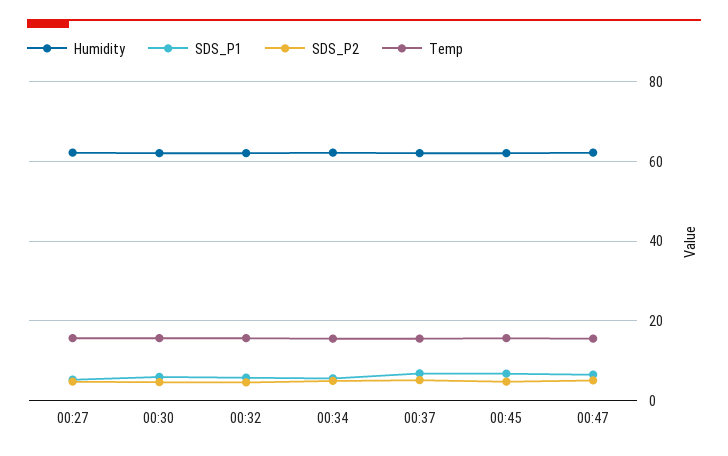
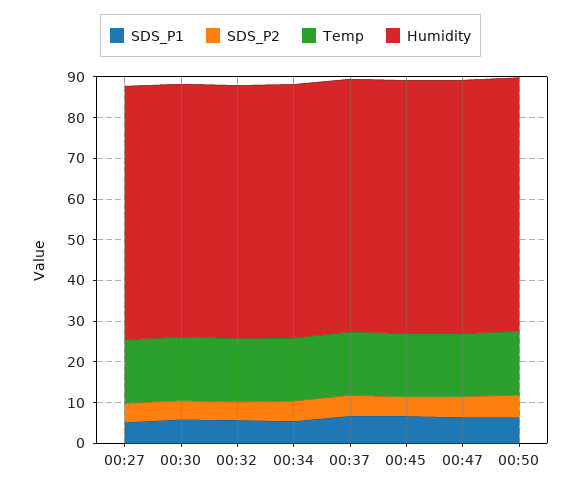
SDS_P1, 00:50: none -> 6
SDS_P2, 00:50: none -> 6
Temp, 00:50: none -> 16
Humidity, 00:50: none -> 62

